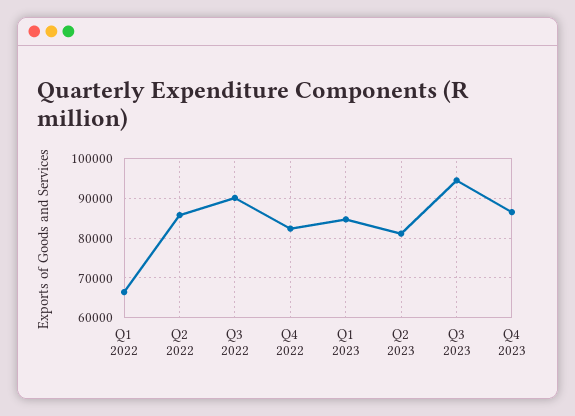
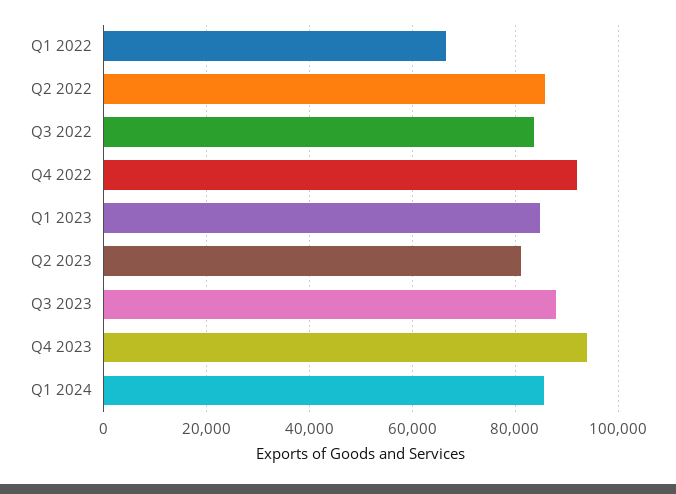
Q3 2022: 90000 -> 84000
Q4 2022: 82000 -> 92000
Q3 2023: 94000 -> 88000
Q4 2023: 86000 -> 94000
Q1 2024: none -> 86000

